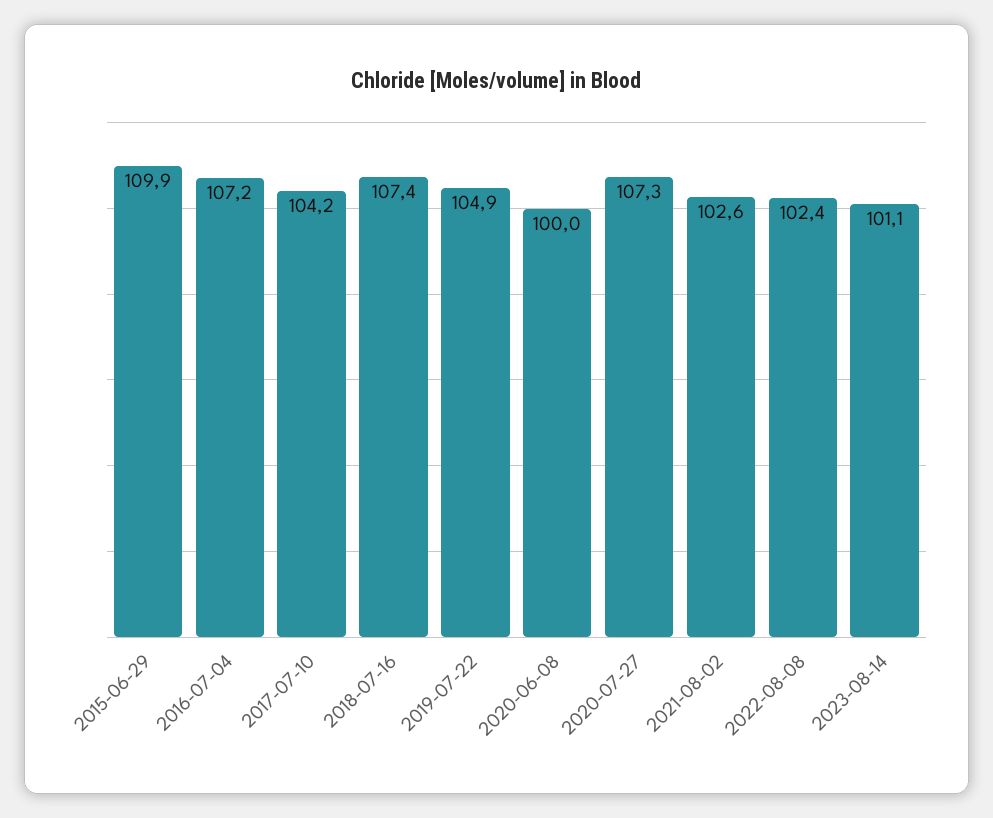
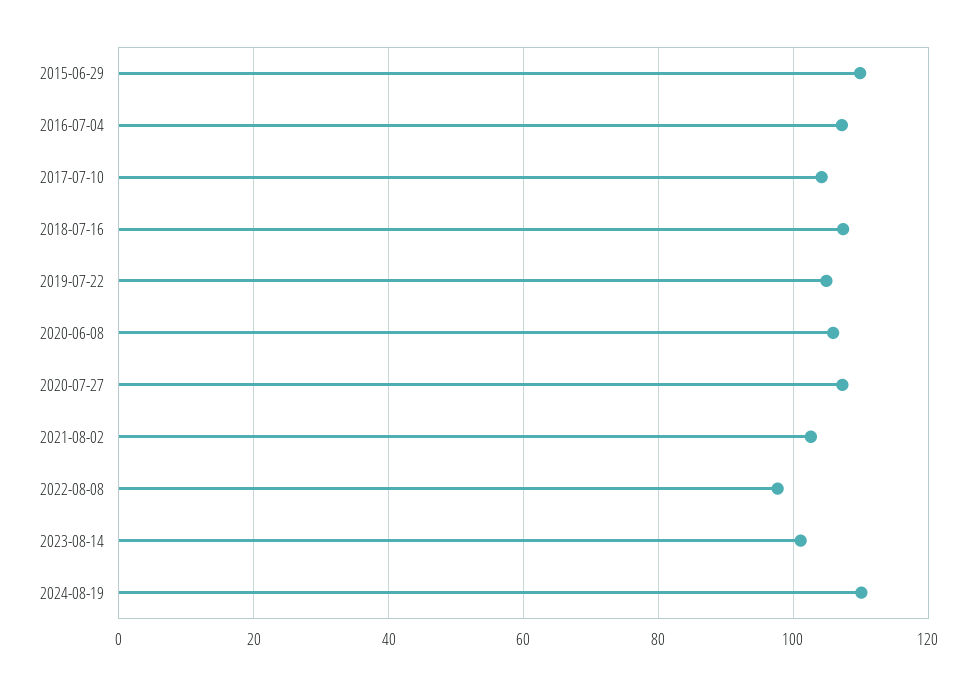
2020-06-08: 100 -> 106
2022-08-08: 102.4 -> 98
2024-08-19: none -> 110

